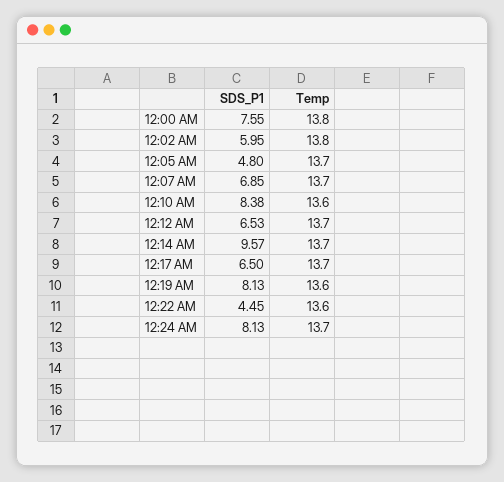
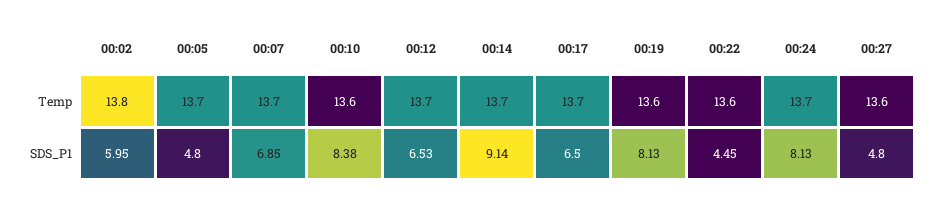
SDS_P1, 12:00 AM: 7.55 -> none
Temp, 12:00 AM: 13.8 -> none
SDS_P1, 12:14 AM: 9.57 -> 9.14
Temp, 00:27: none -> 13.6
SDS_P1, 00:27: none -> 4.8

